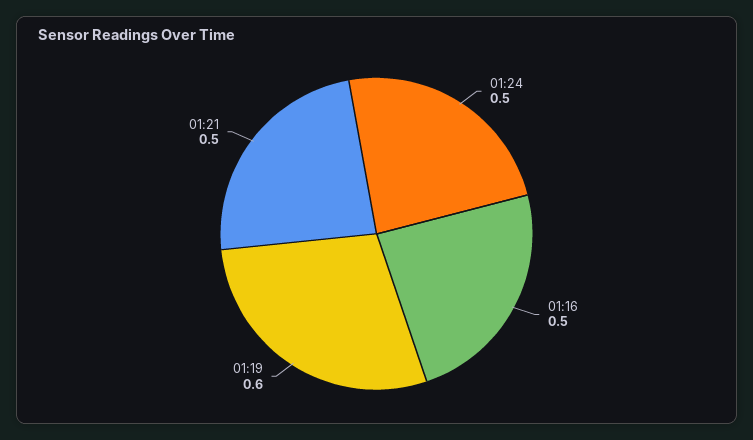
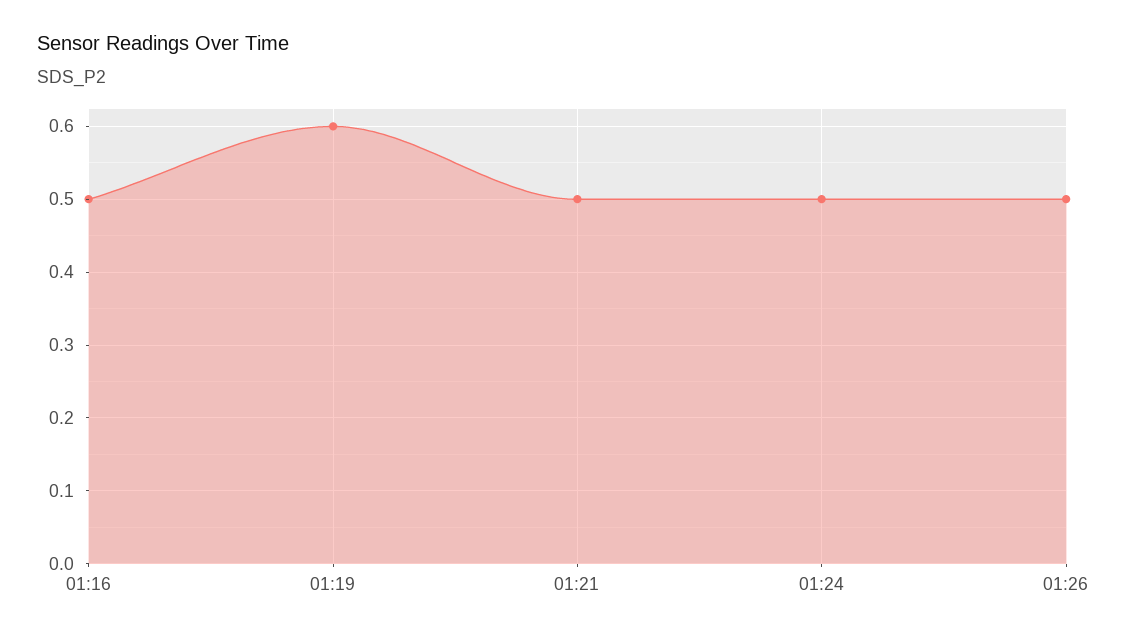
01:26: none -> 0.5

